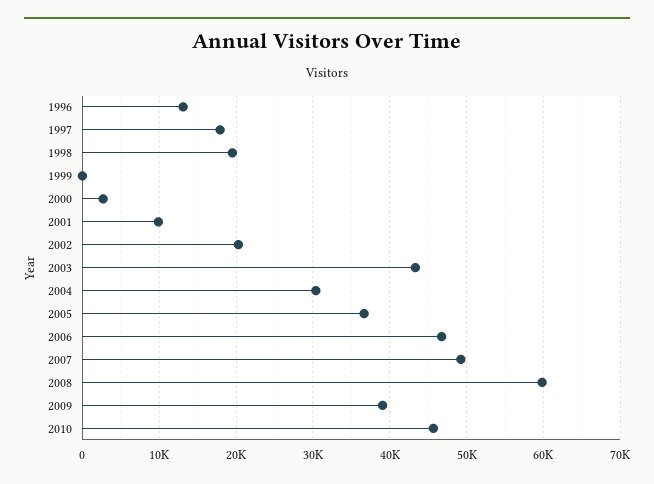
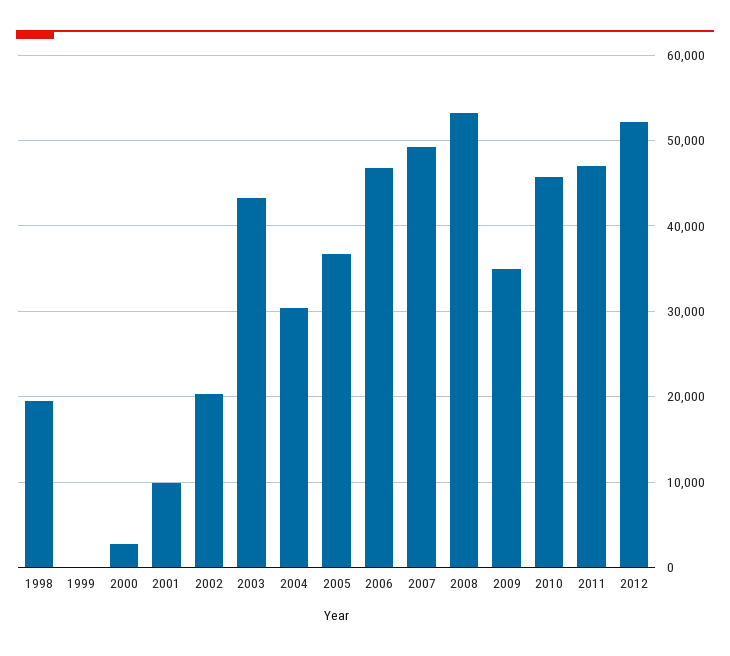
1996: 13000 -> none
1997: 18000 -> none
2008: 60000 -> 53000
2009: 39000 -> 35000
2011: none -> 47000
2012: none -> 52000

